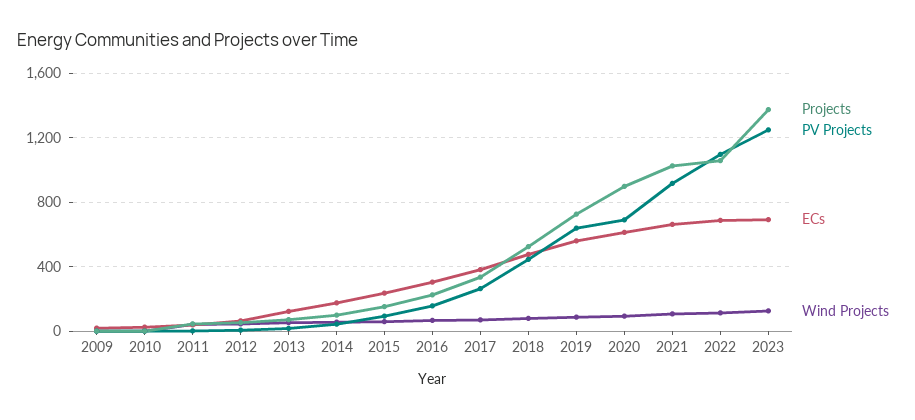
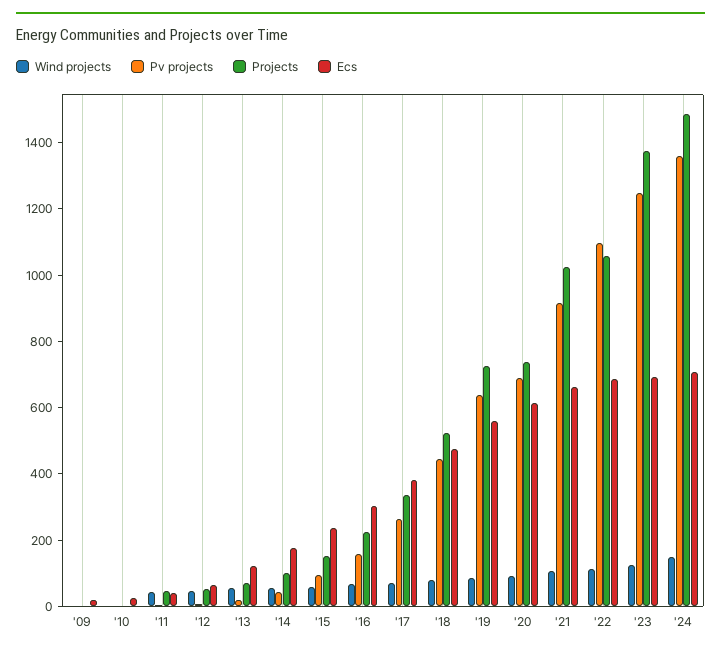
Projects, 2020: 900 -> 750
Wind Projects, '24: none -> 150
PV Projects, '24: none -> 1350
Projects, '24: none -> 1500
ECs, '24: none -> 700

